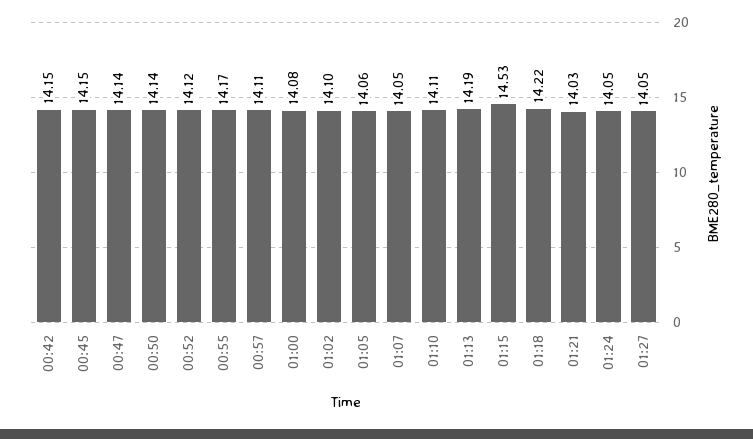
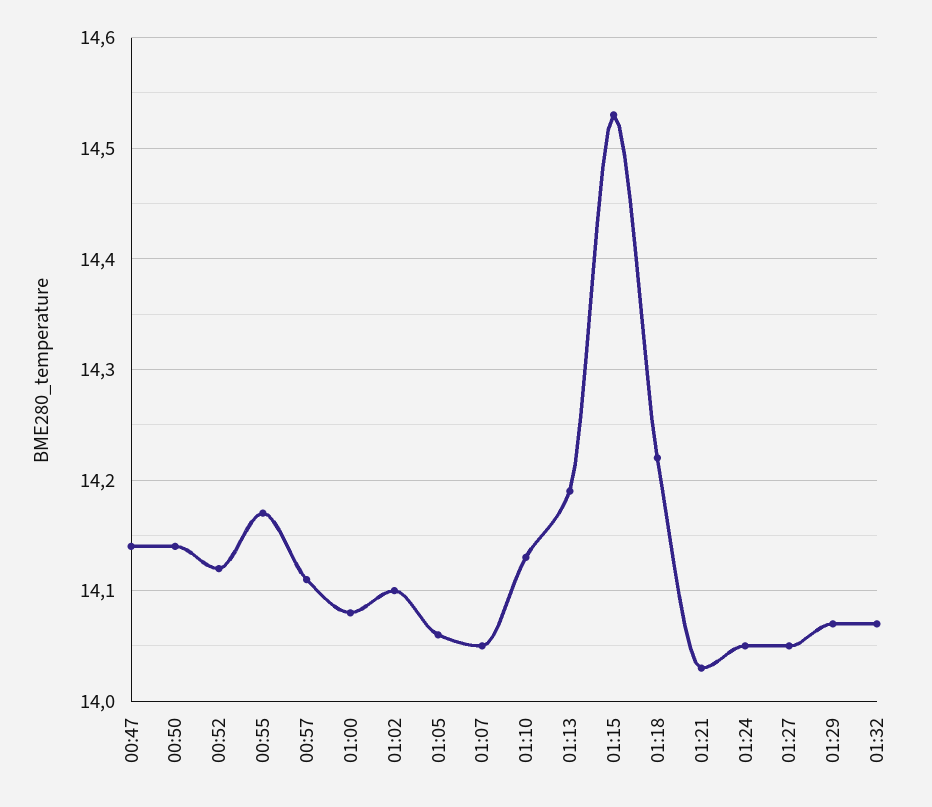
00:42: 14.15 -> none
00:45: 14.15 -> none
01:10: 14.11 -> 14.13
01:29: none -> 14.07
01:32: none -> 14.07

